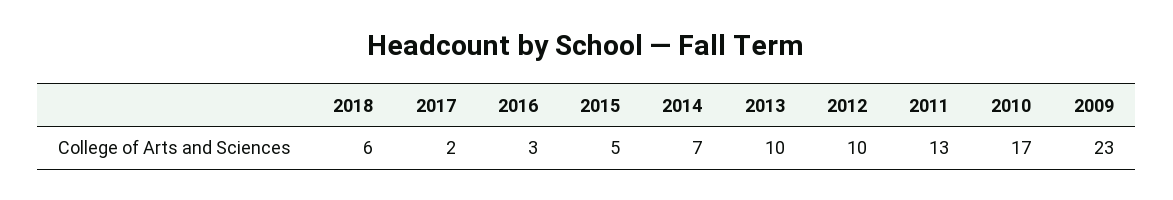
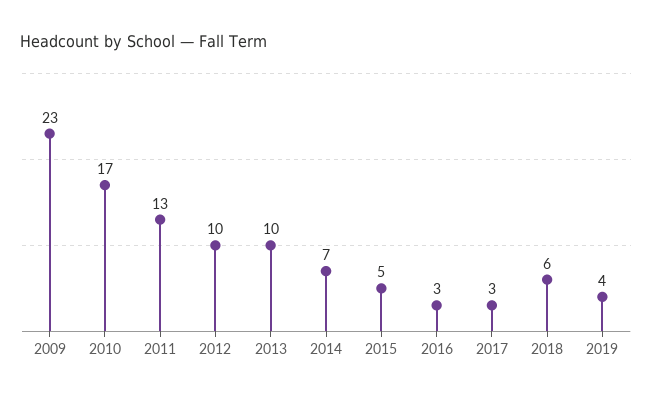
2017: 2 -> 3
2019: none -> 4

